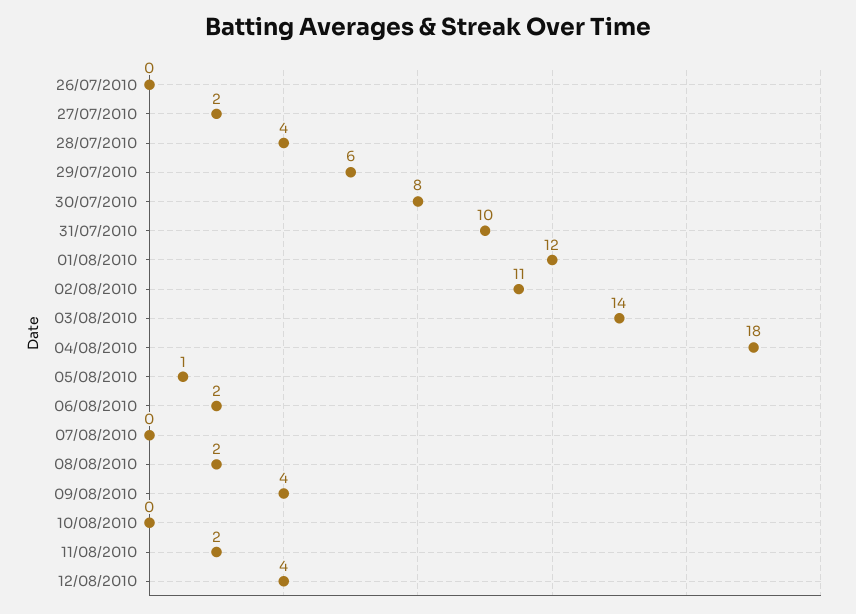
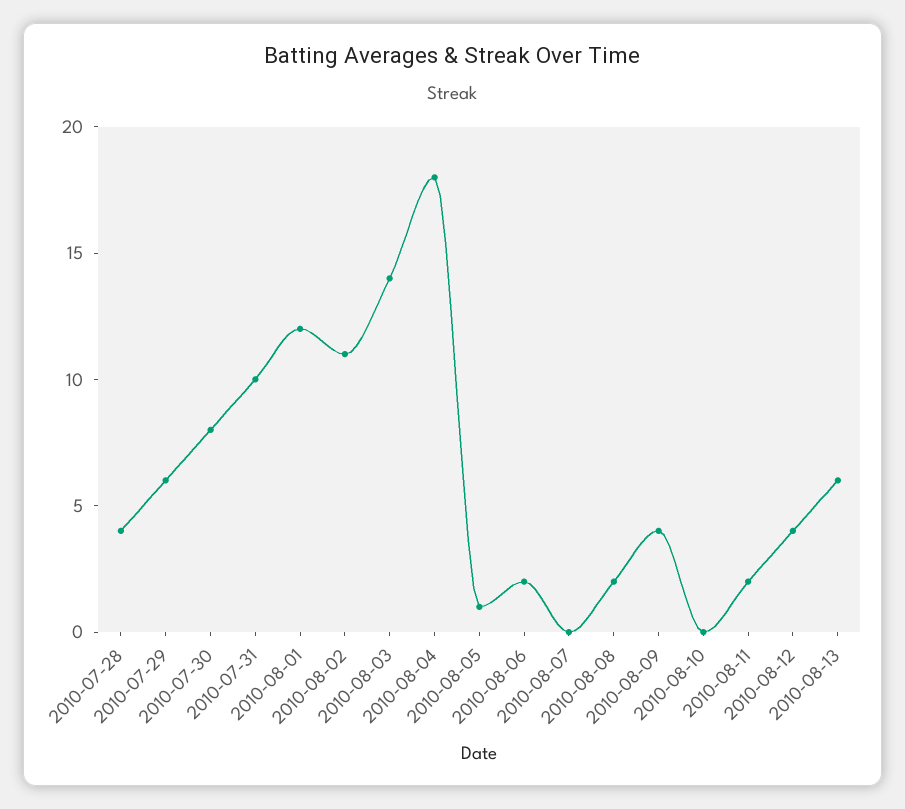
26/07/2010: 0 -> none
27/07/2010: 2 -> none
2010-08-13: none -> 6

